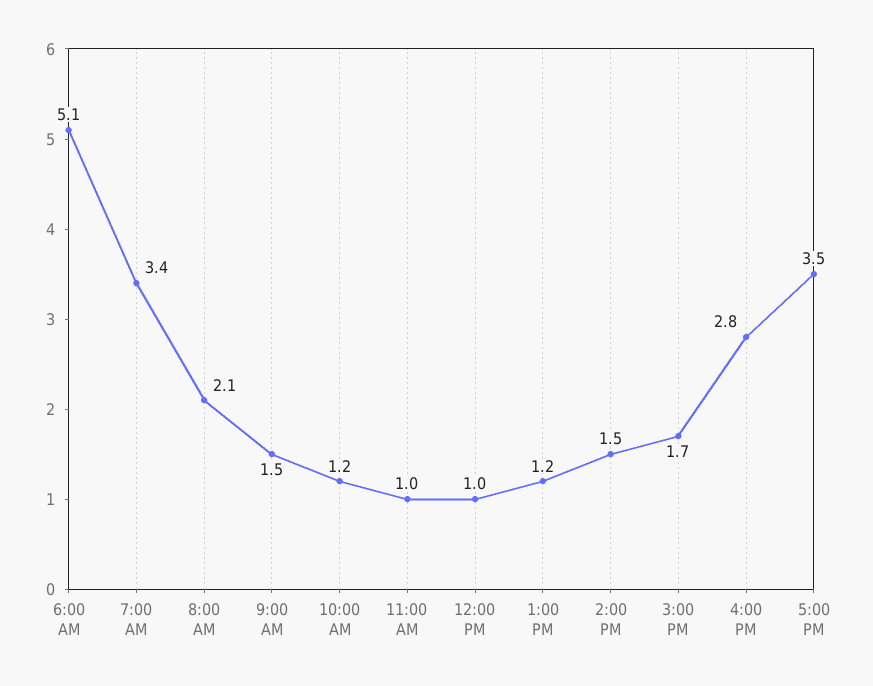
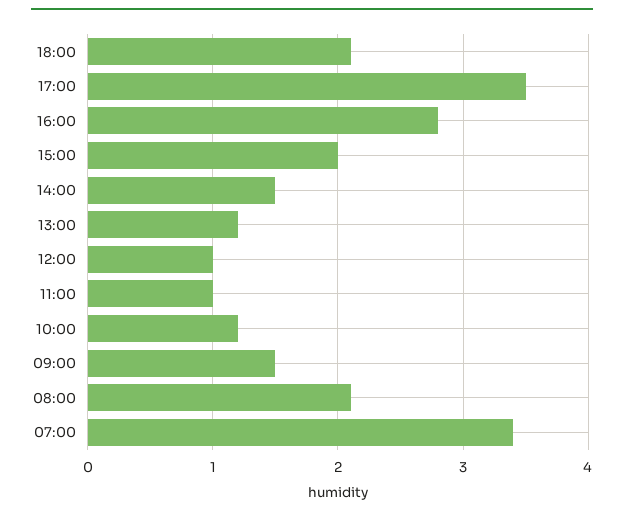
6:00 AM: 5.1 -> none
3:00 PM: 1.7 -> 2
18:00: none -> 2.1

